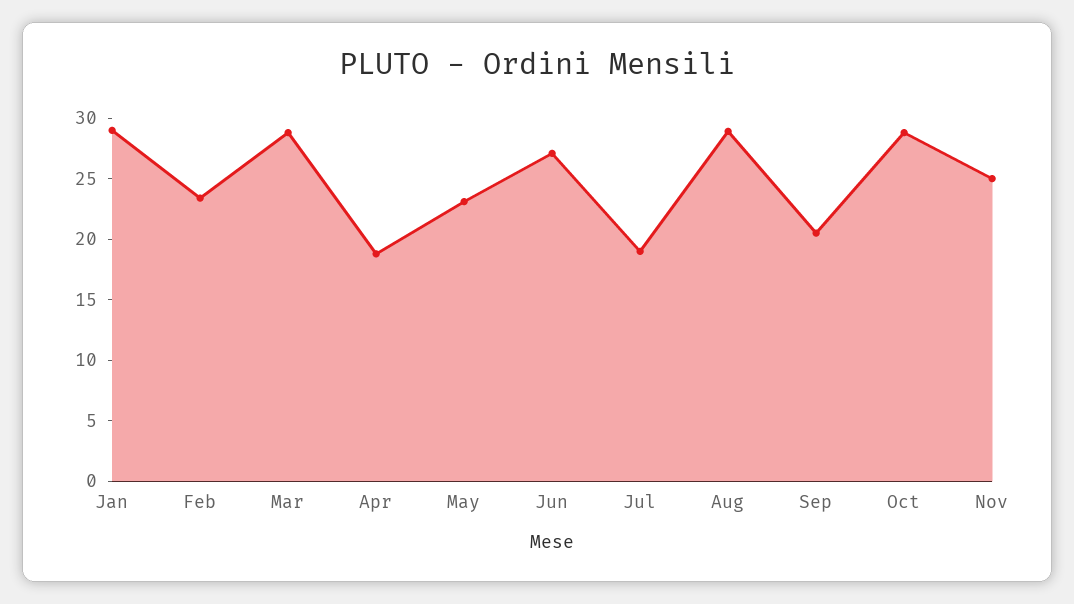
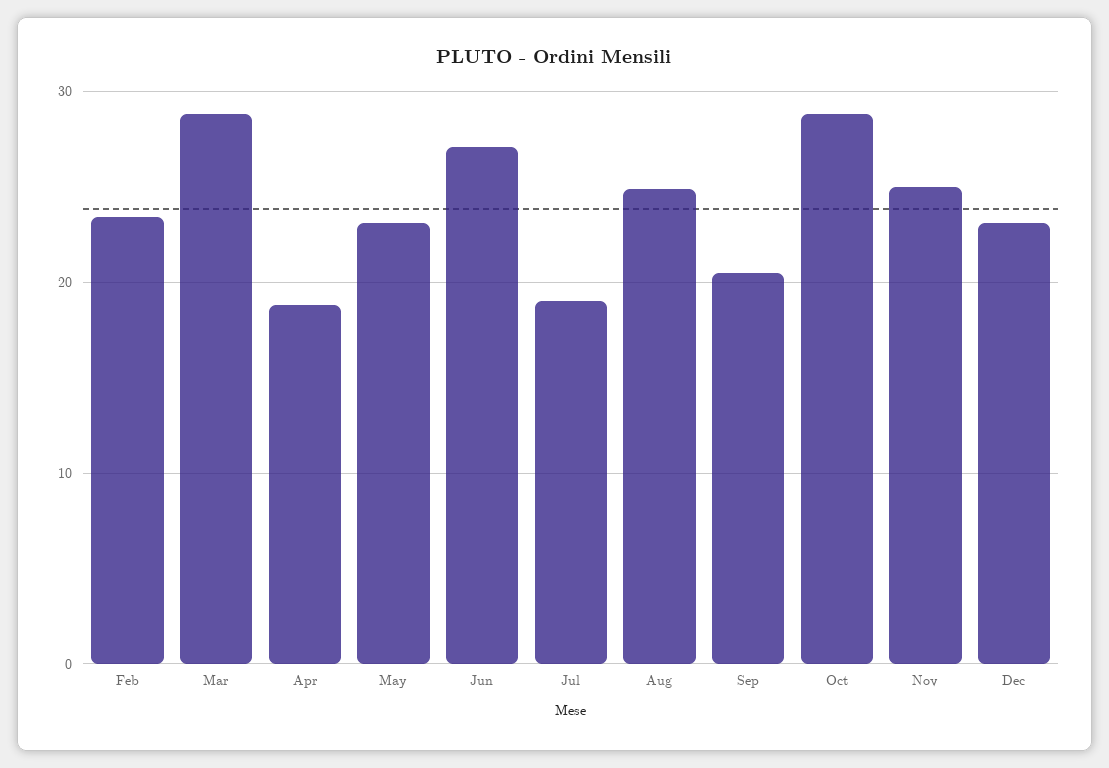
Jan: 29 -> none
Aug: 29 -> 25
Dec: none -> 23

